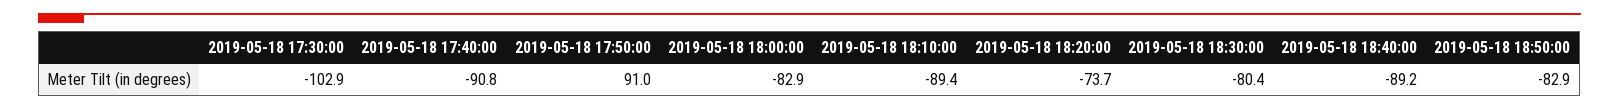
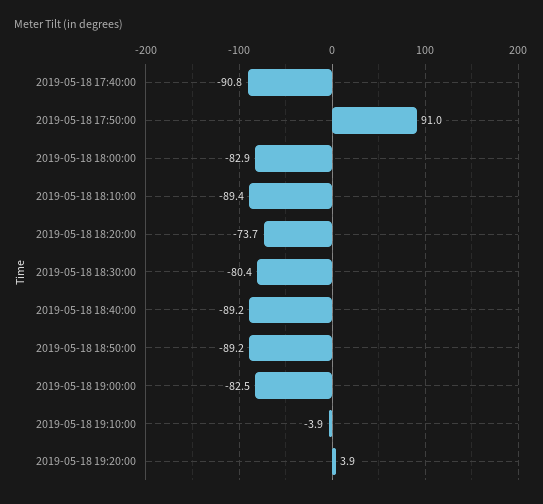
2019-05-18 17:30:00: -102.9 -> none
2019-05-18 18:50:00: -82.9 -> -89.2
2019-05-18 19:00:00: none -> -82.5
2019-05-18 19:10:00: none -> -3.9
2019-05-18 19:20:00: none -> 3.9

